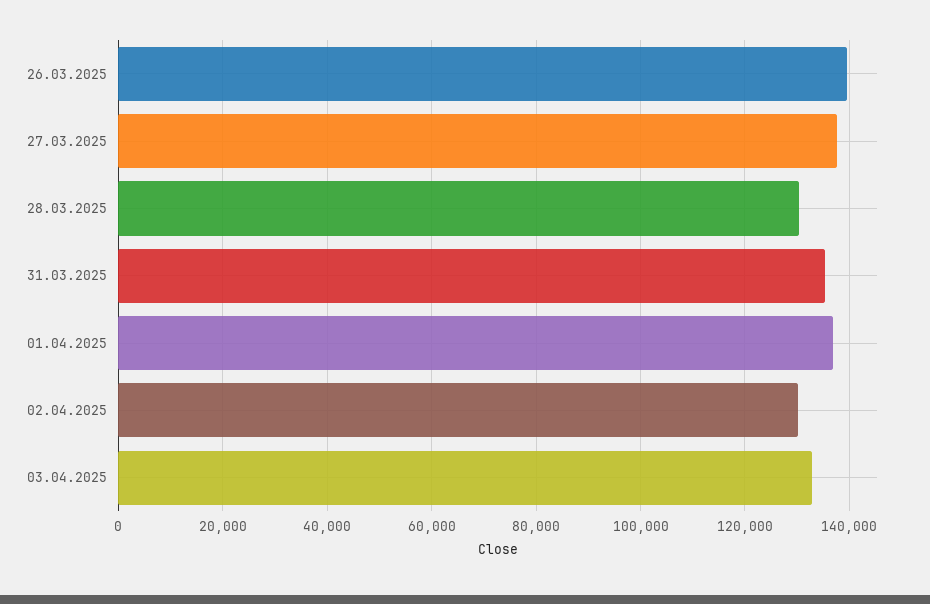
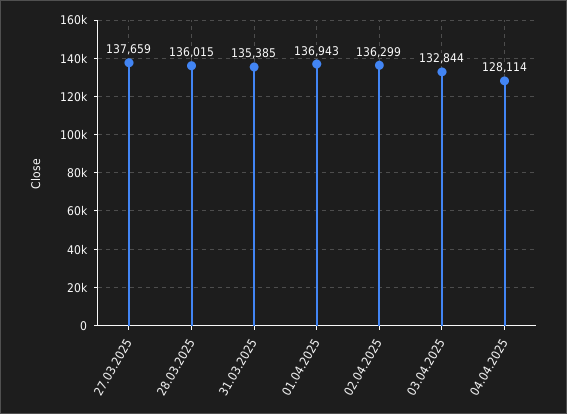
26.03.2025: 140000 -> none
28.03.2025: 130000 -> 136015
02.04.2025: 130000 -> 136299
04.04.2025: none -> 128114

